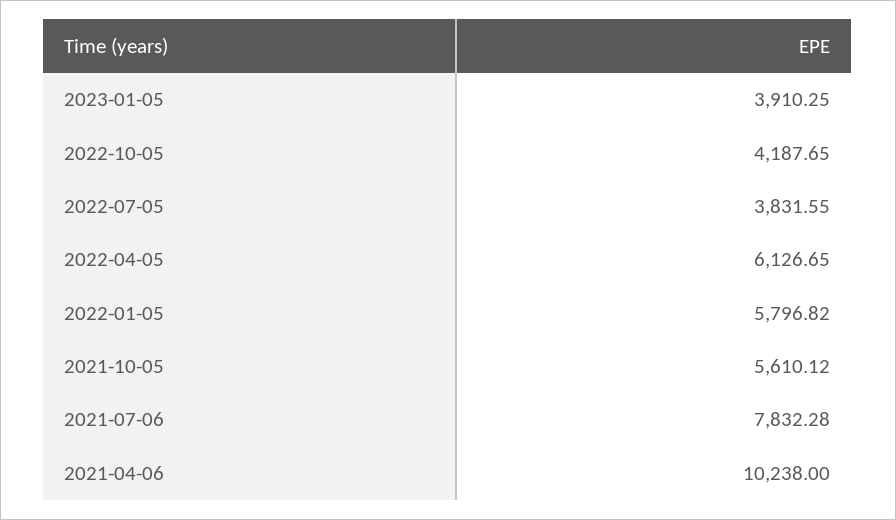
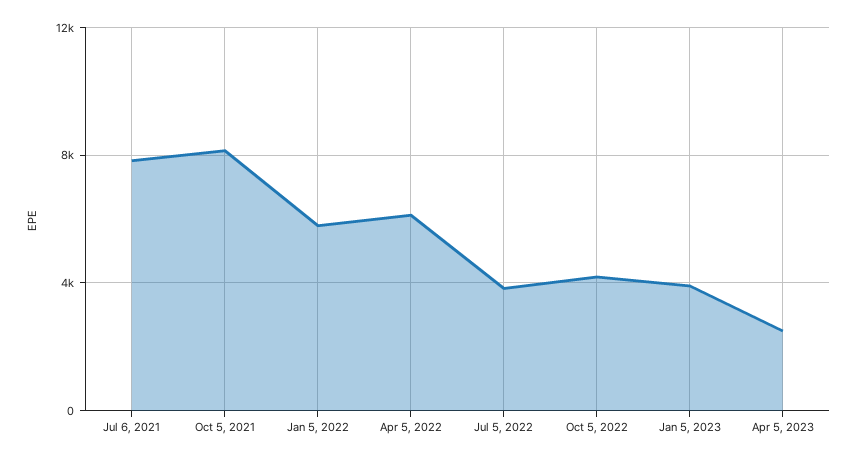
2021-10-05: 5610.12 -> 8000
2021-04-06: 10238 -> none
Apr 5, 2023: none -> 2500

